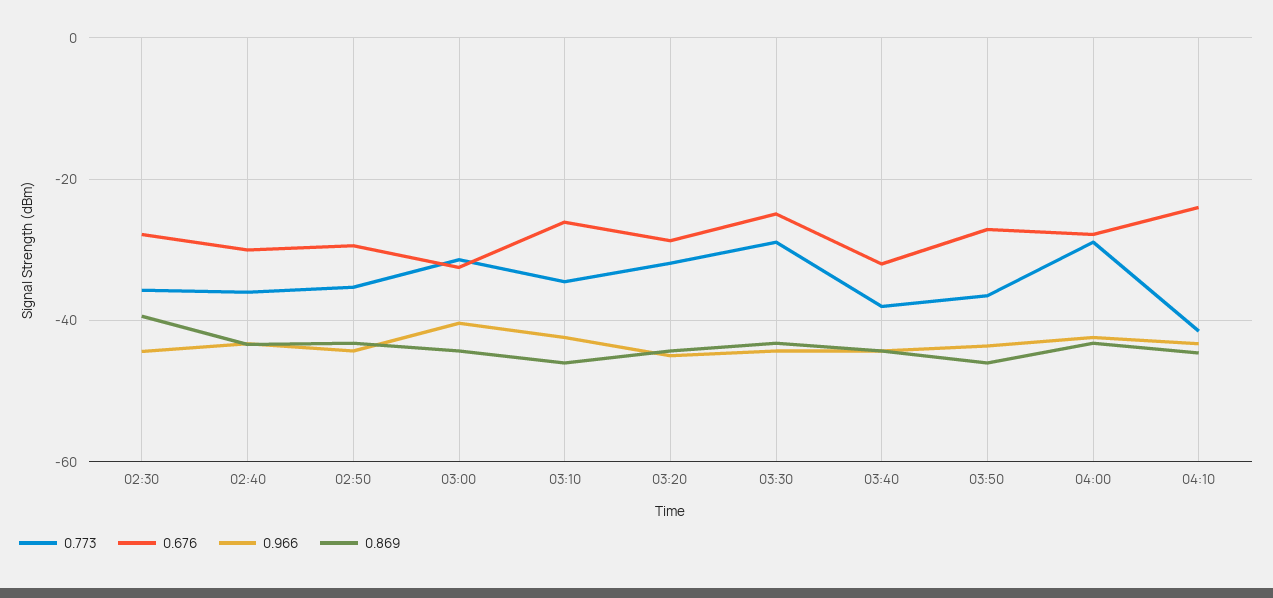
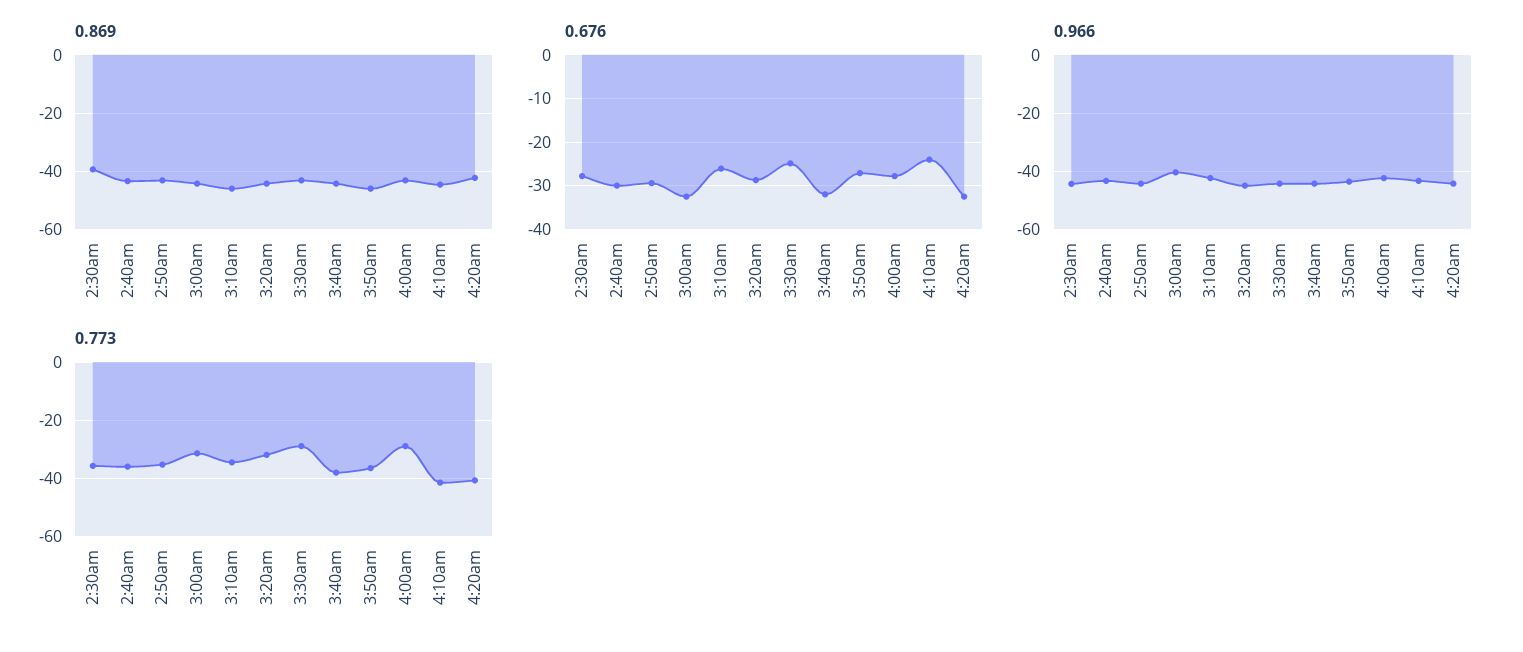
0.869, 4:20am: none -> -42.5
0.676, 4:20am: none -> -32
0.966, 4:20am: none -> -45
0.773, 4:20am: none -> -40

